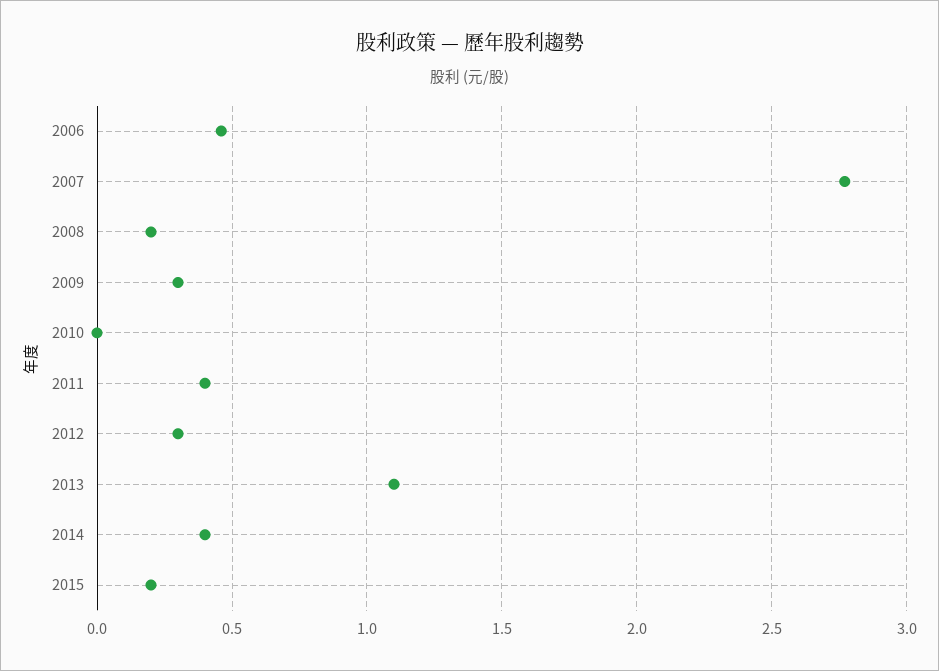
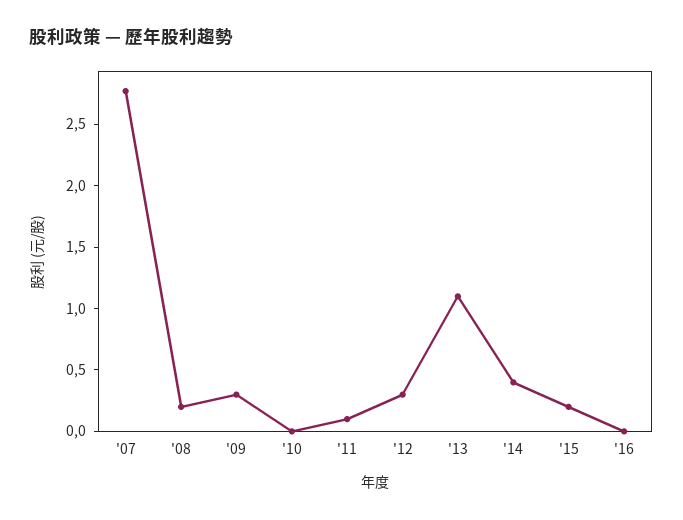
2006: 0.45 -> none
2011: 0.4 -> 0.1
'16: none -> 0

